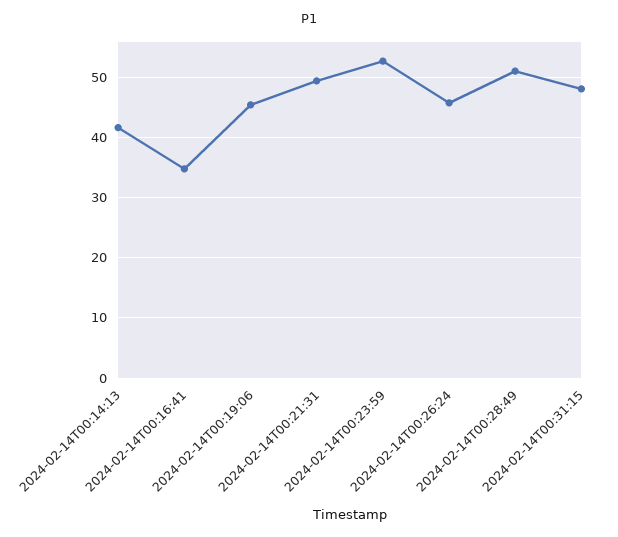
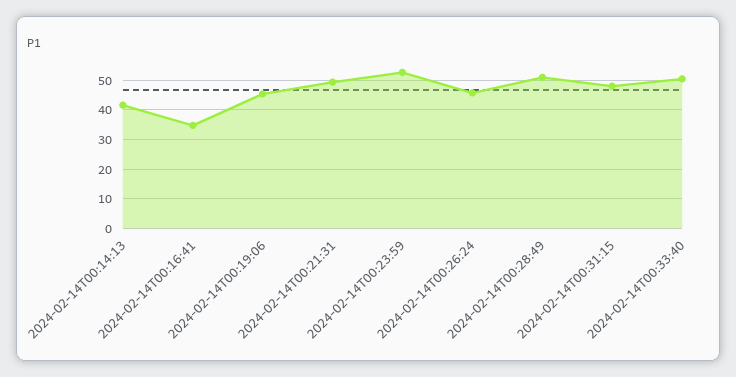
2024-02-14T00:33:40: none -> 50

